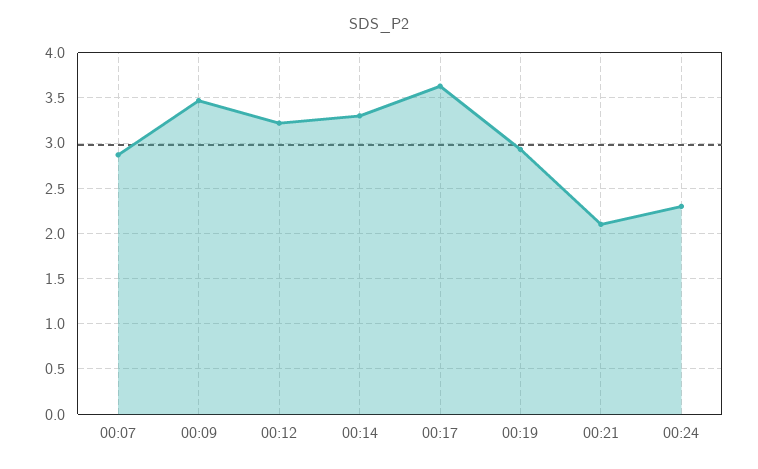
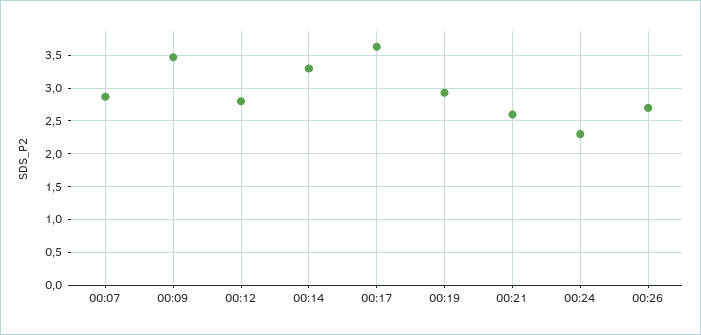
00:12: 3.2 -> 2.8
00:21: 2.1 -> 2.6
00:26: none -> 2.7

